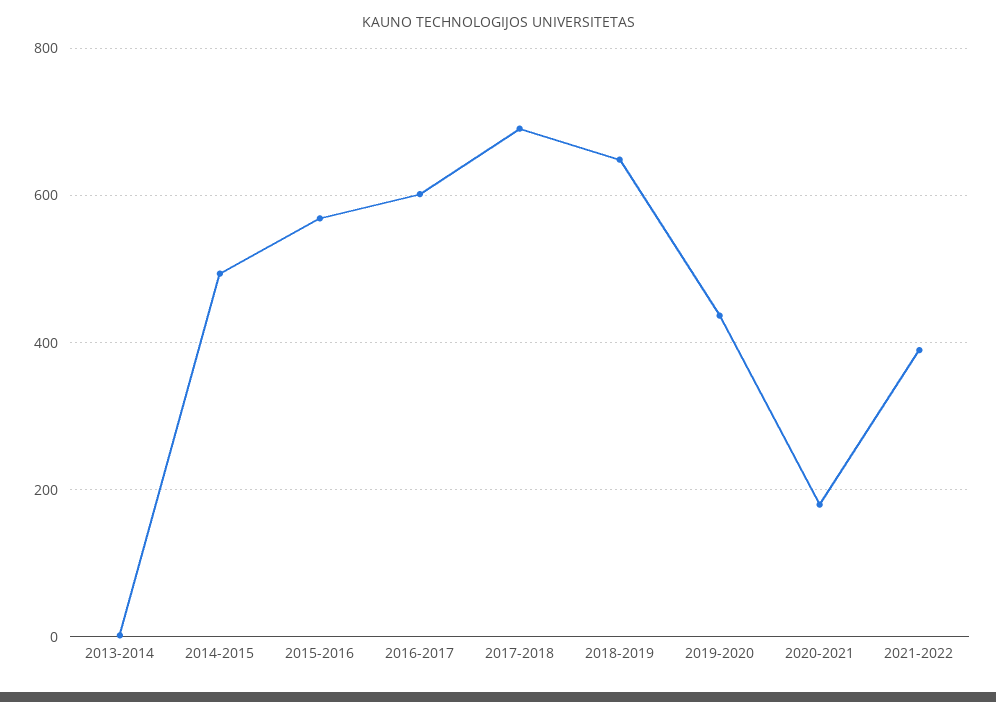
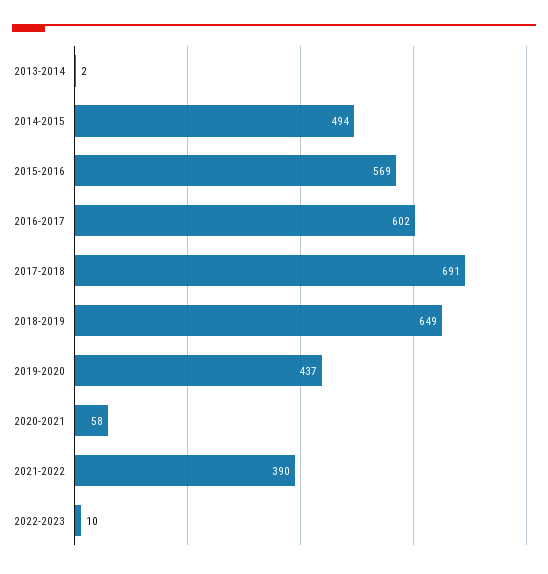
2020-2021: 180 -> 58
2022-2023: none -> 10

